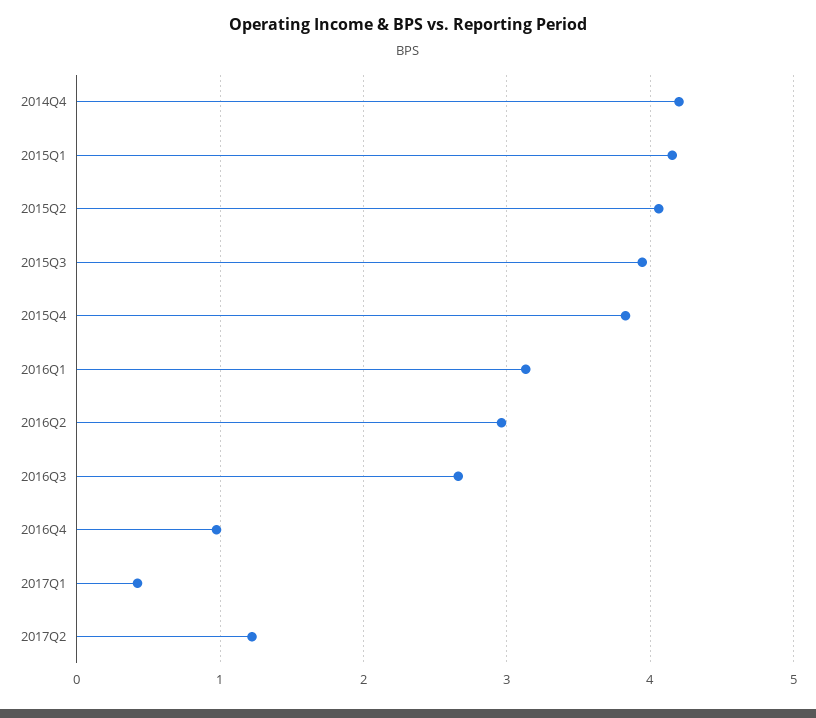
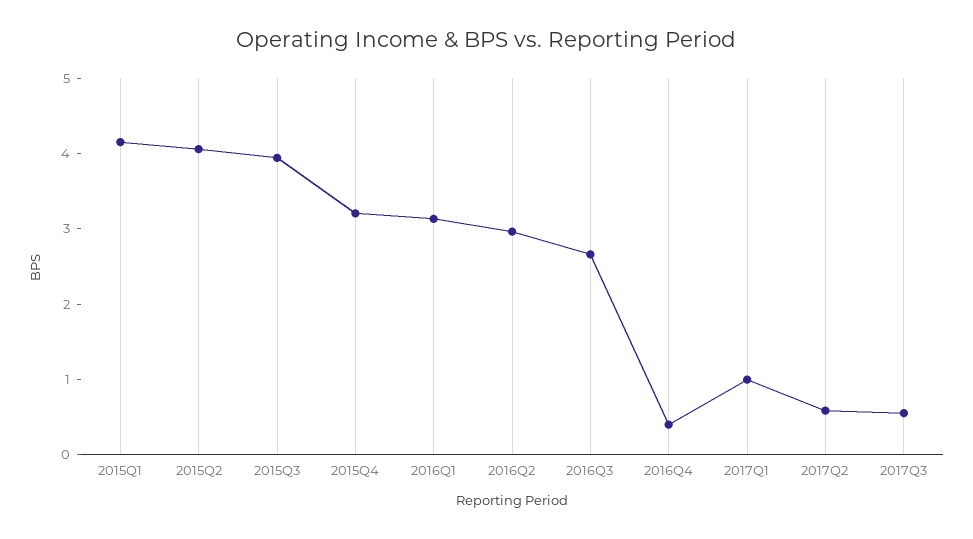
2014Q4: 4.2 -> none
2015Q4: 3.8 -> 3.2
2016Q4: 1 -> 0.4
2017Q1: 0.4 -> 1
2017Q2: 1.2 -> 0.6
2017Q3: none -> 0.6

